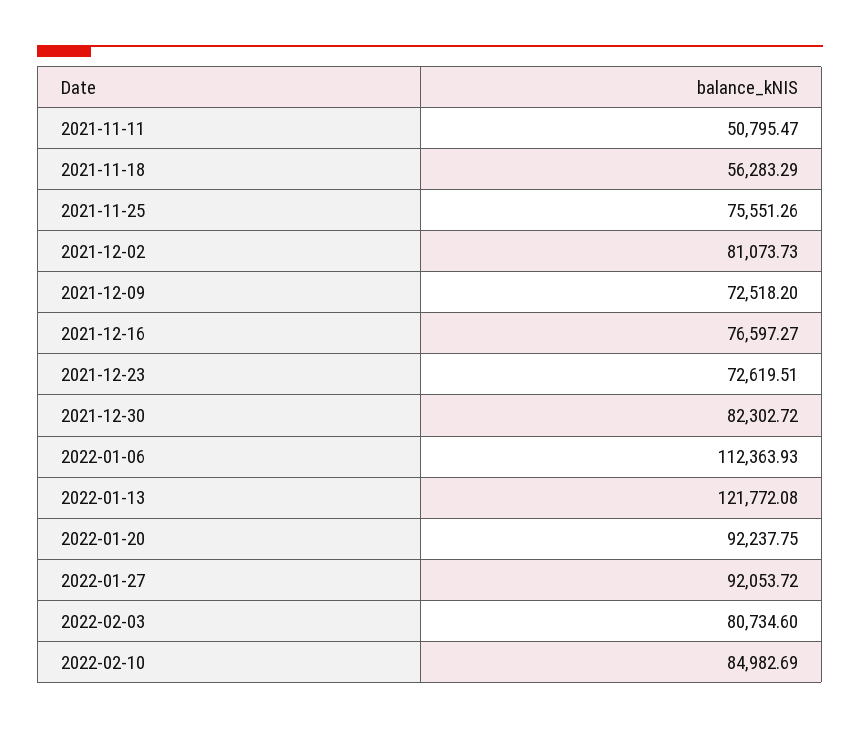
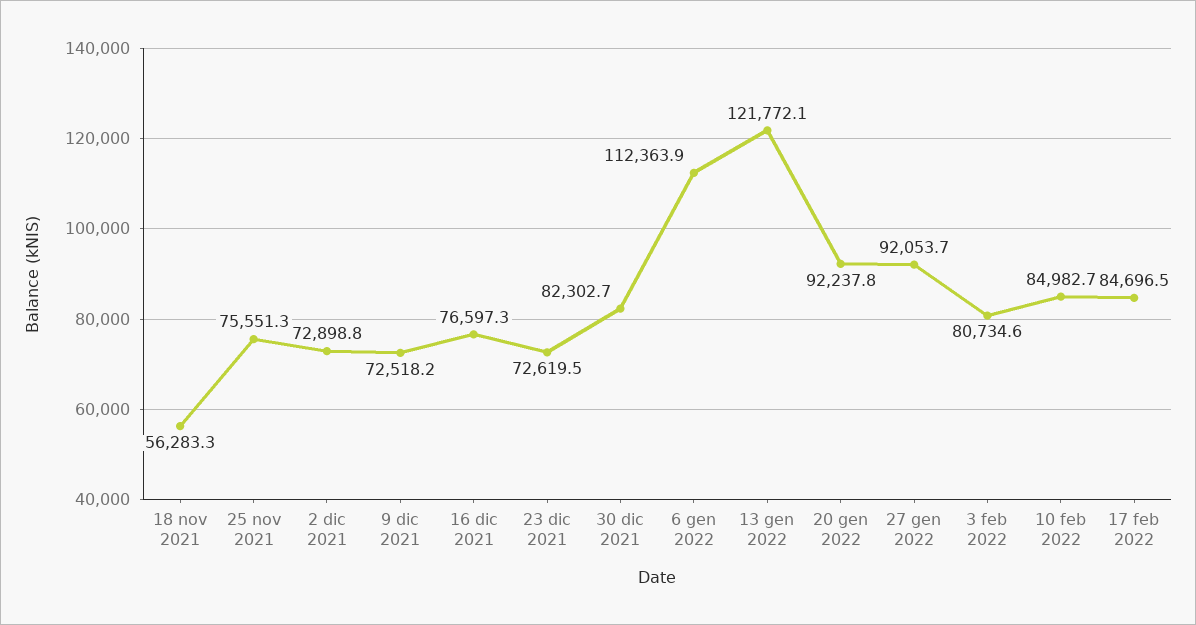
2021-11-11: 50795.47 -> none
2021-12-02: 81073.73 -> 72898.8
17 feb 2022: none -> 84696.5

